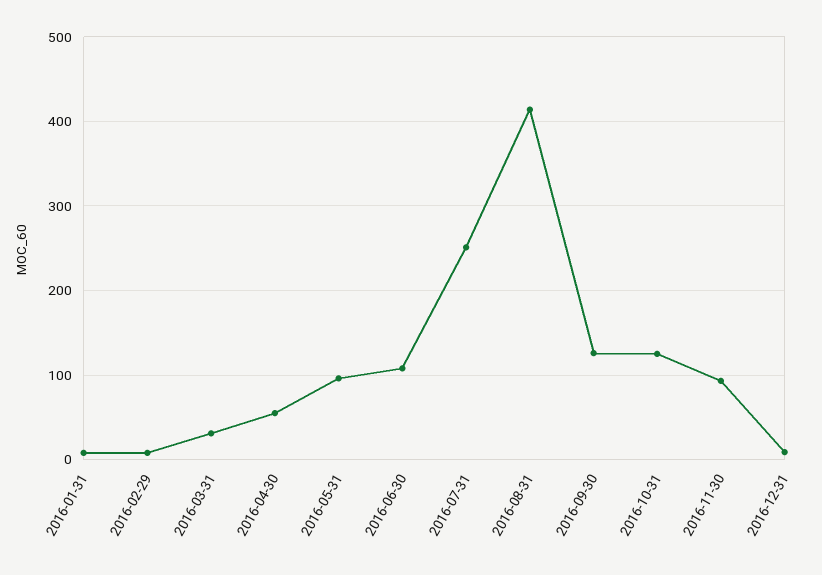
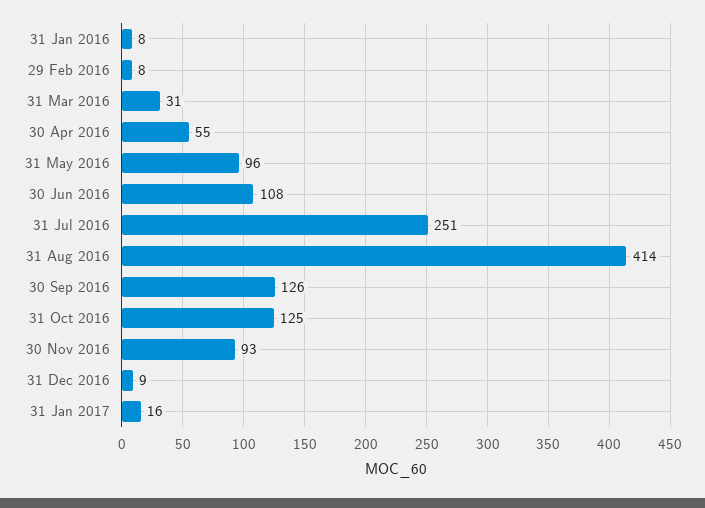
31 Jan 2017: none -> 16

